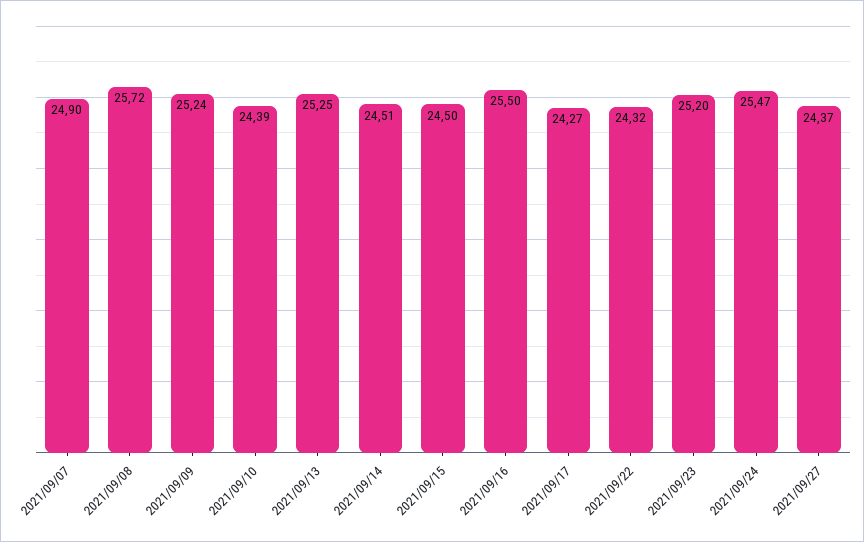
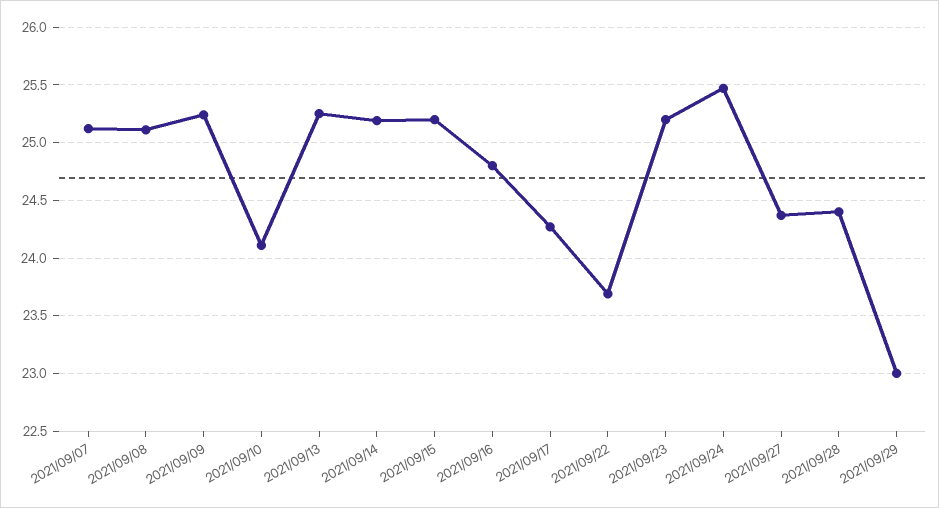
2021/09/07: 24.9 -> 25.1
2021/09/08: 25.72 -> 25.1
2021/09/10: 24.39 -> 24.1
2021/09/14: 24.51 -> 25.2
2021/09/15: 24.5 -> 25.2
2021/09/16: 25.5 -> 24.8
2021/09/22: 24.32 -> 23.7
2021/09/28: none -> 24.4
2021/09/29: none -> 23

